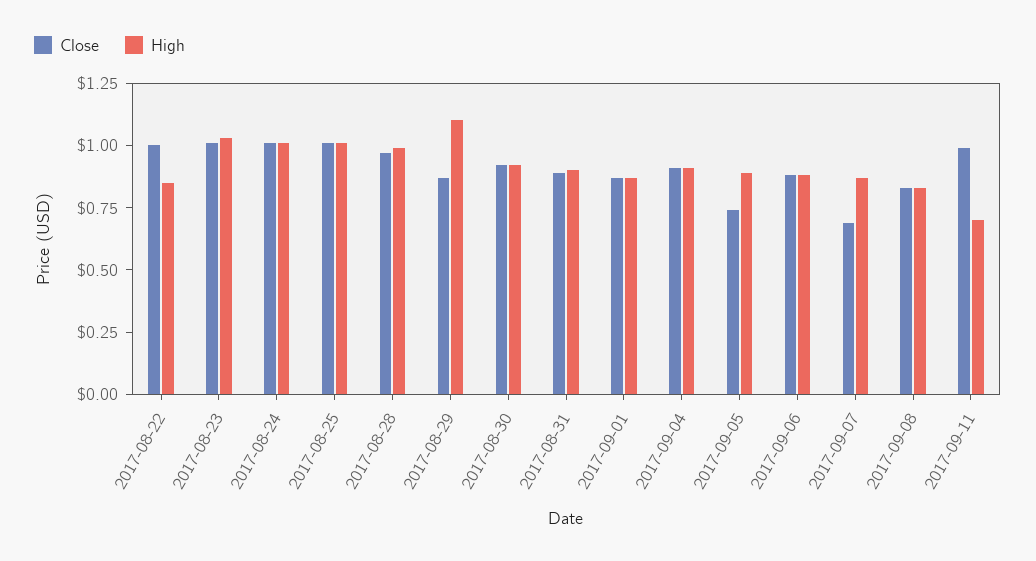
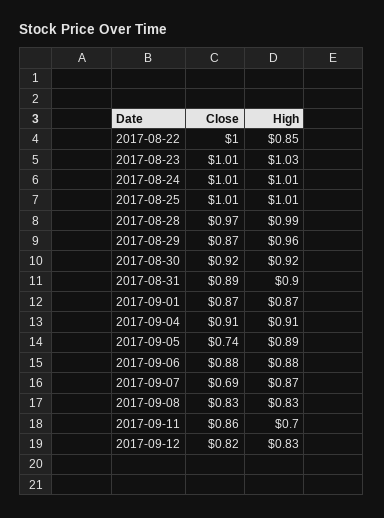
High, 2017-08-29: 1.1 -> 0.96
Close, 2017-09-11: 1 -> 0.86
Close, 2017-09-12: none -> 0.82
High, 2017-09-12: none -> 0.83

